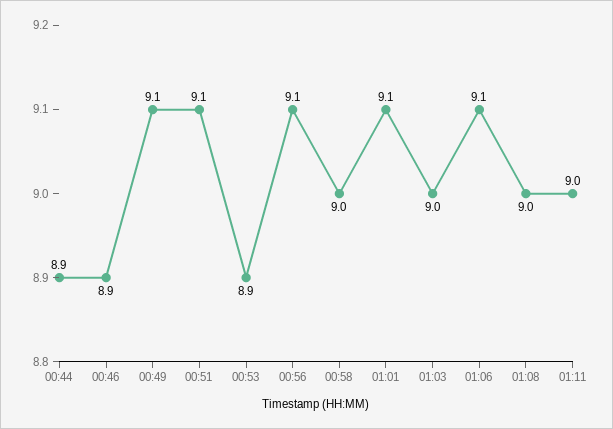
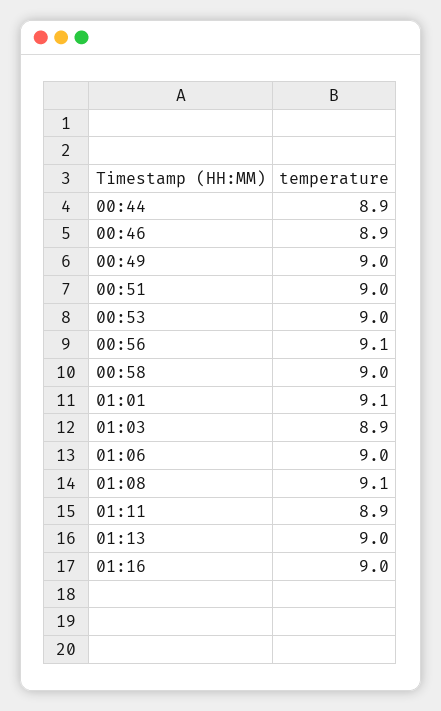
00:49: 9.1 -> 9
00:51: 9.1 -> 9
00:53: 8.9 -> 9
01:03: 9 -> 8.9
01:06: 9.1 -> 9
01:08: 9 -> 9.1
01:11: 9 -> 8.9
01:13: none -> 9
01:16: none -> 9

